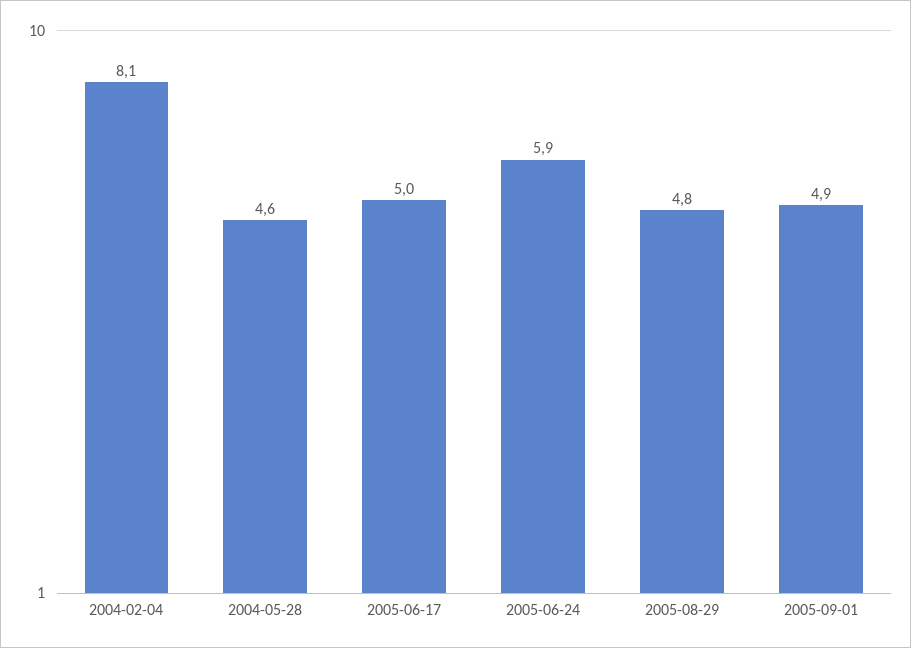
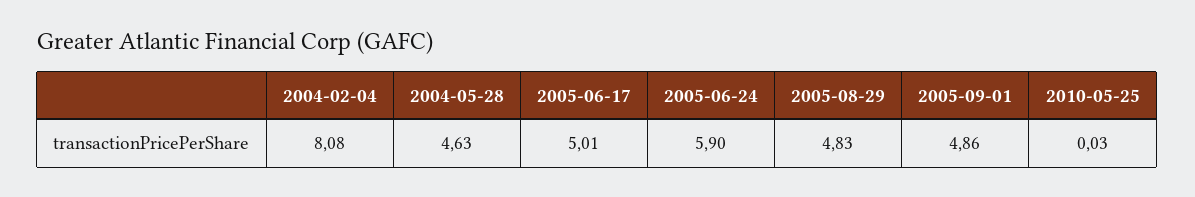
2010-05-25: none -> 0.03

